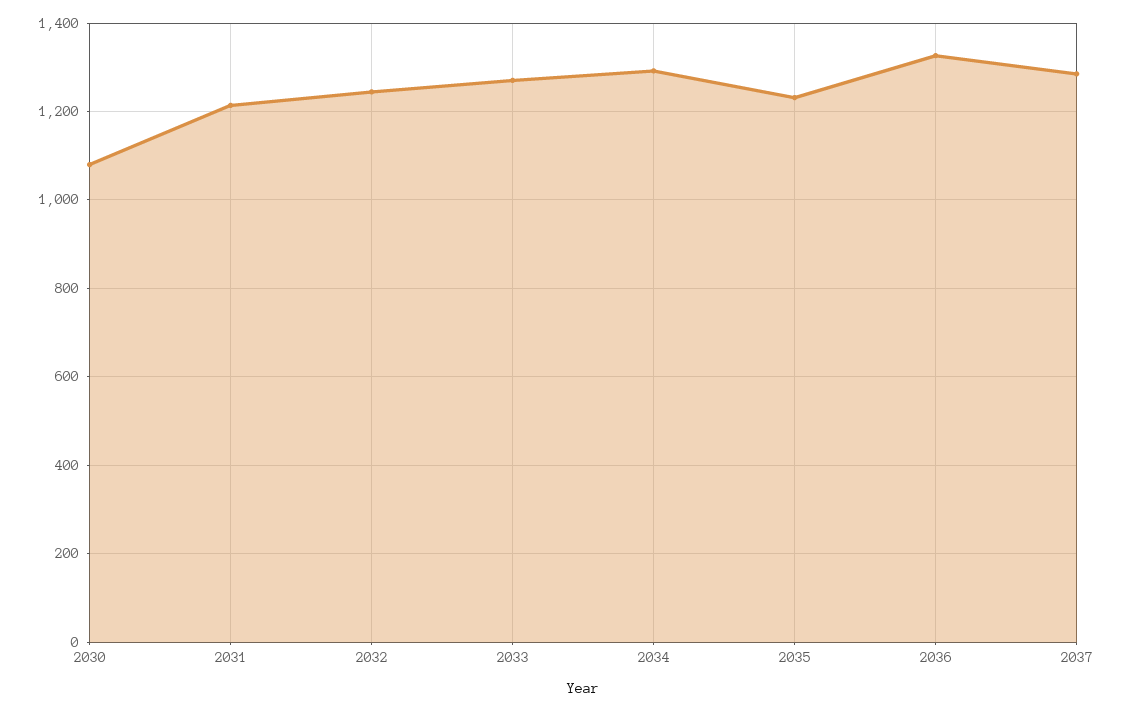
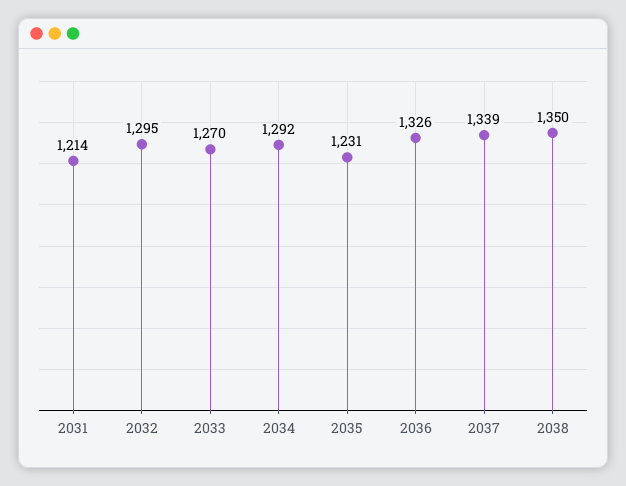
2030: 1080 -> none
2032: 1240 -> 1295
2037: 1280 -> 1339
2038: none -> 1350

